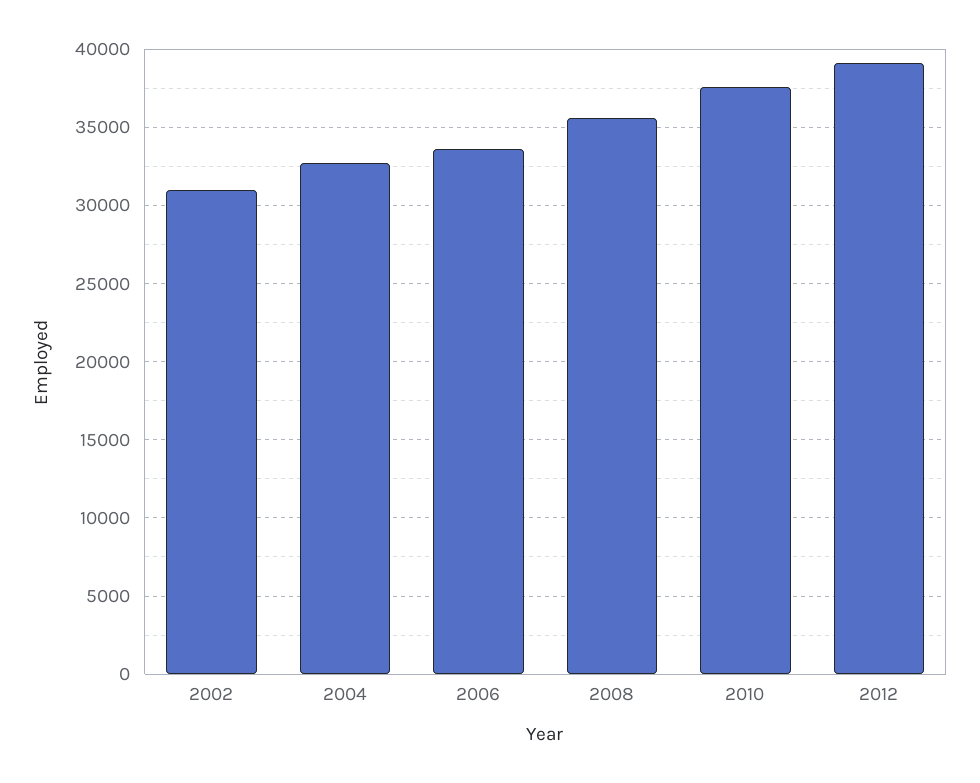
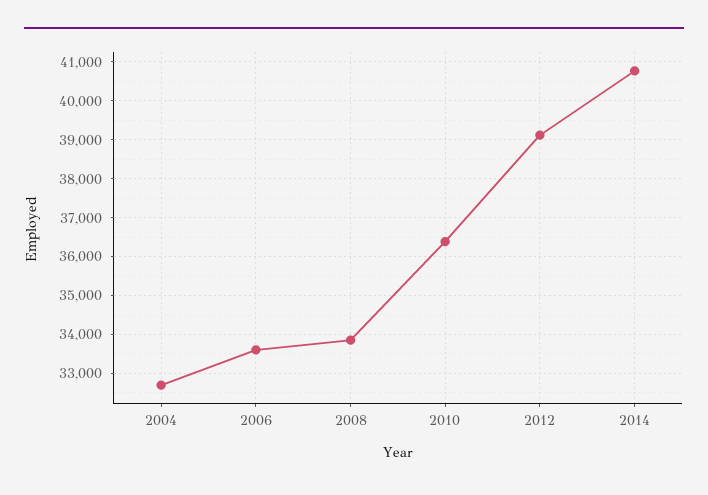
2002: 31000 -> none
2008: 35500 -> 33800
2010: 37500 -> 36400
2014: none -> 40800

